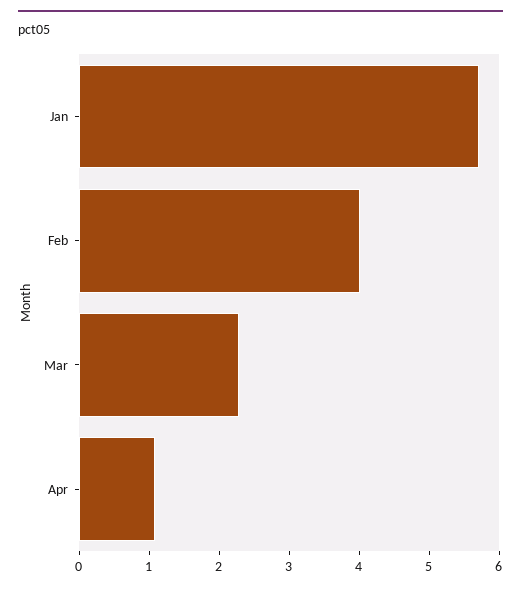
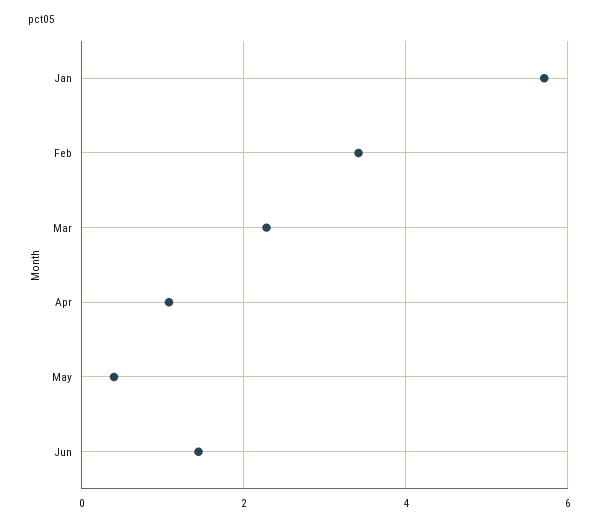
Feb: 4 -> 3.4
May: none -> 0.4
Jun: none -> 1.4

